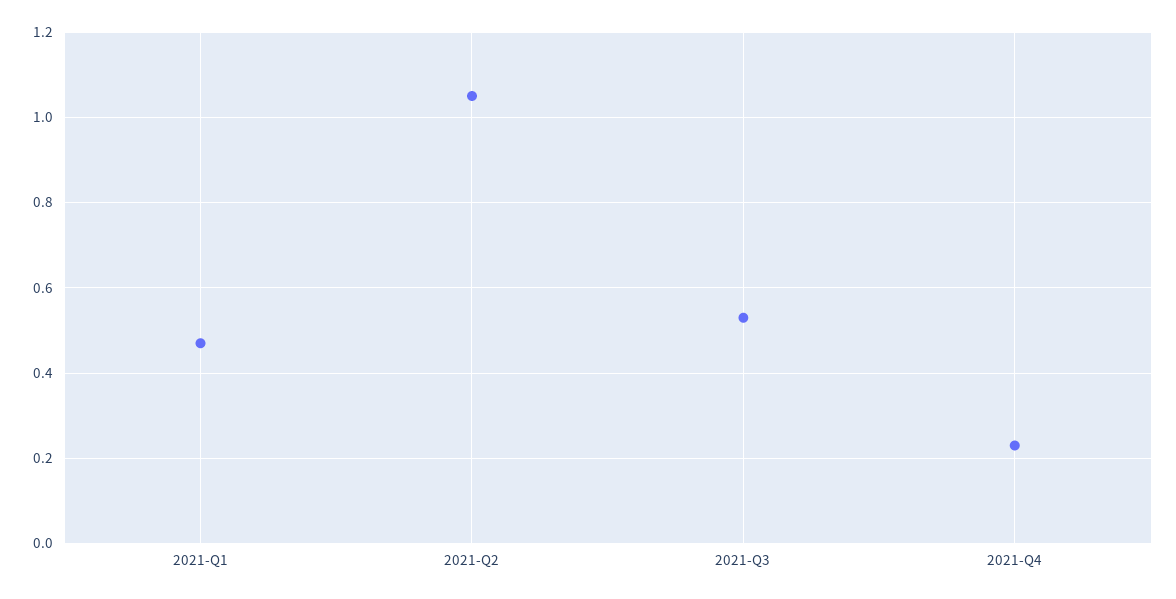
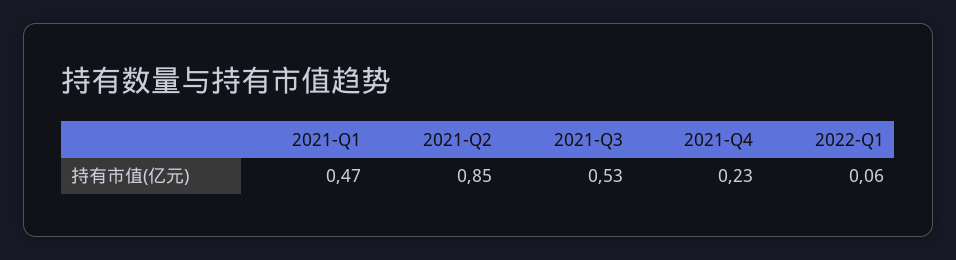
2021-Q2: 1.05 -> 0.85
2022-Q1: none -> 0.06

